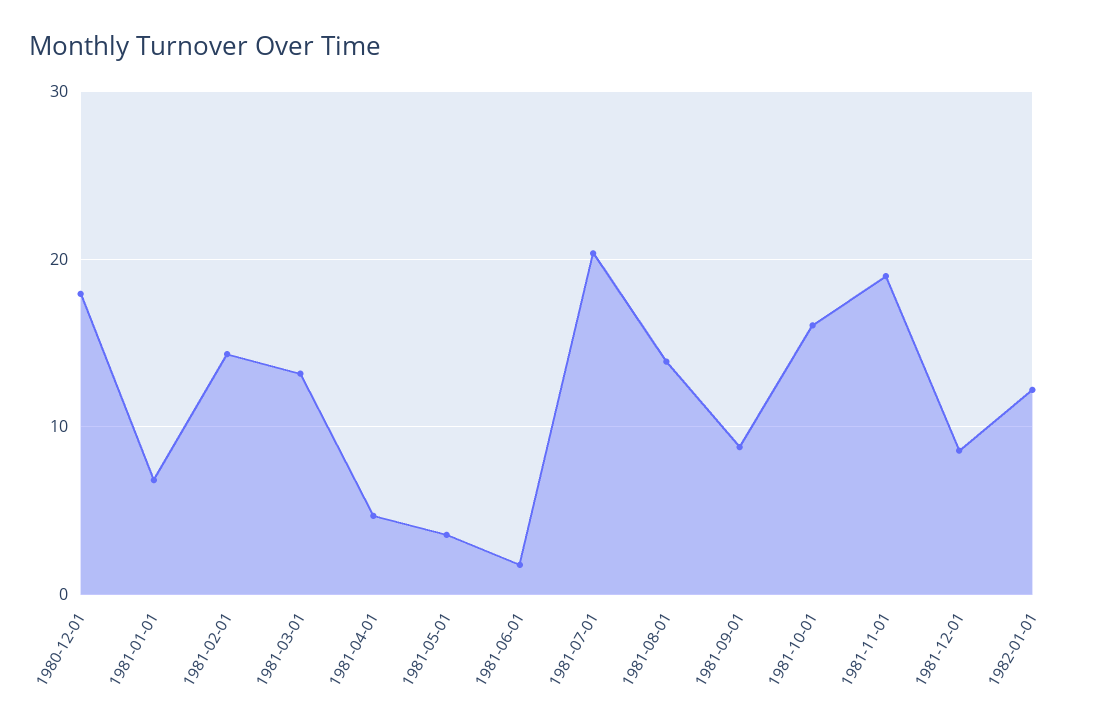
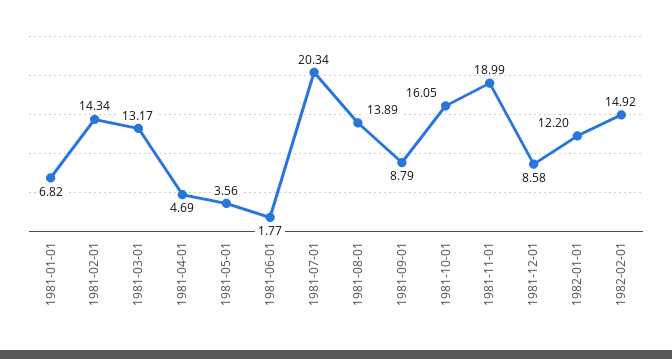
1980-12-01: 18 -> none
1982-02-01: none -> 14.92

